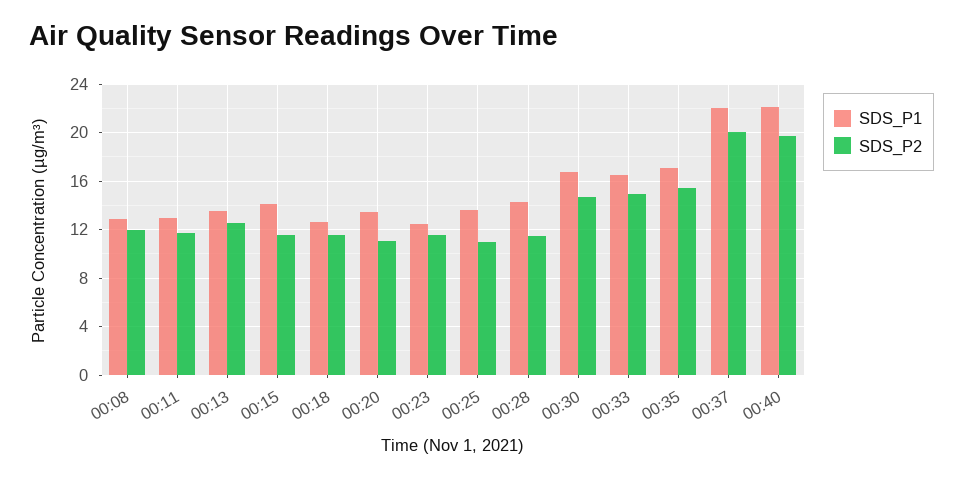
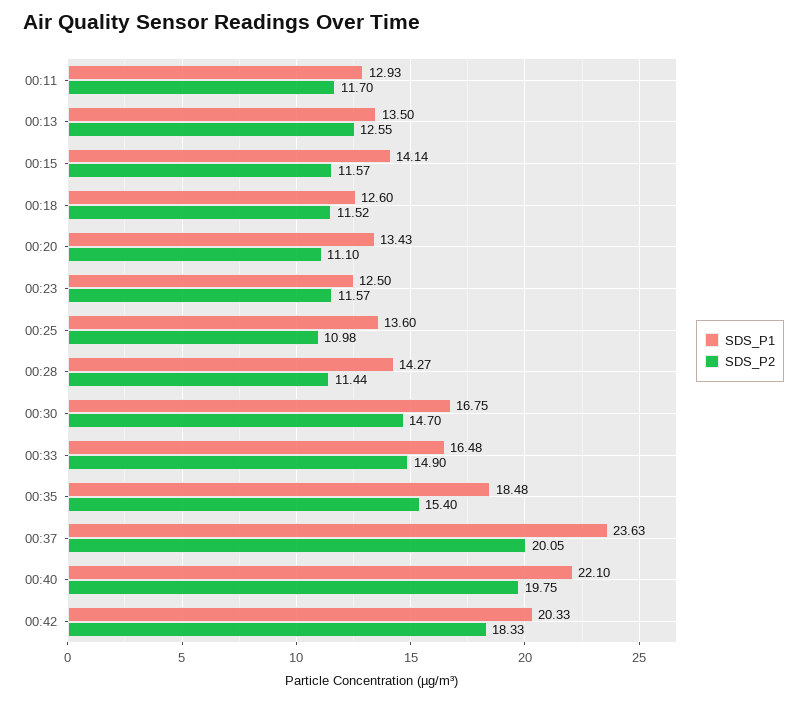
SDS_P1, 00:08: 13 -> none
SDS_P2, 00:08: 12 -> none
SDS_P1, 00:35: 17 -> 18.48
SDS_P1, 00:37: 22 -> 23.63
SDS_P1, 00:42: none -> 20.33
SDS_P2, 00:42: none -> 18.33

